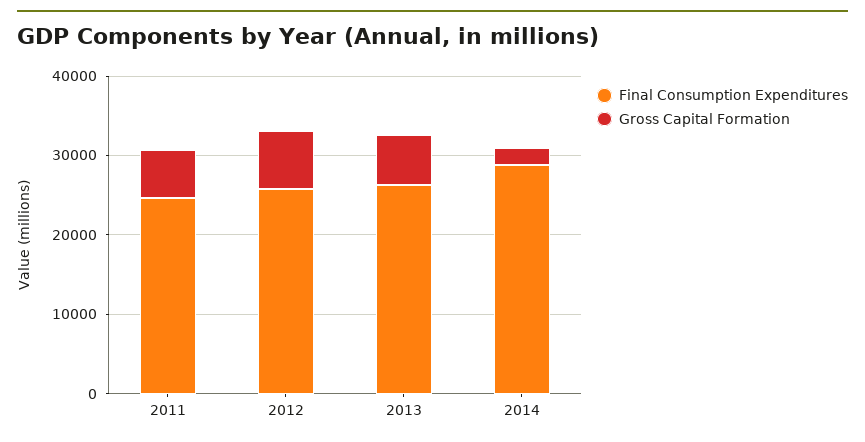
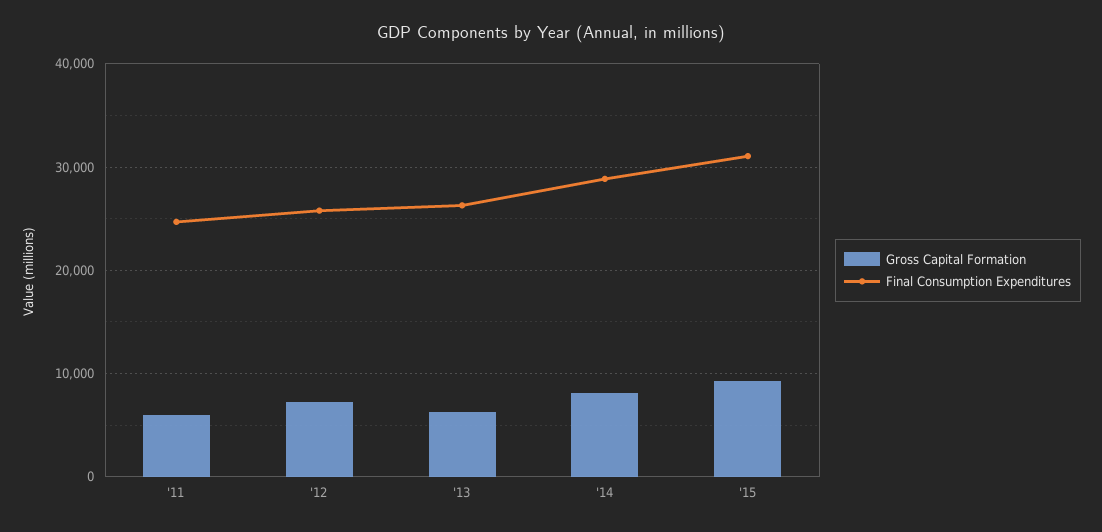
Gross Capital Formation, 2014: 2000 -> 8000
Gross Capital Formation, '15: none -> 9000
Final Consumption Expenditures, '15: none -> 31000

